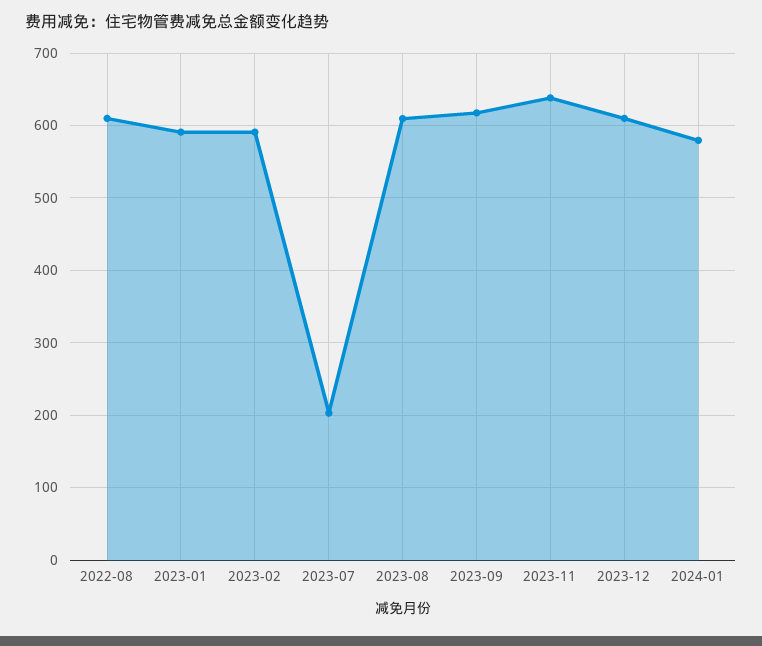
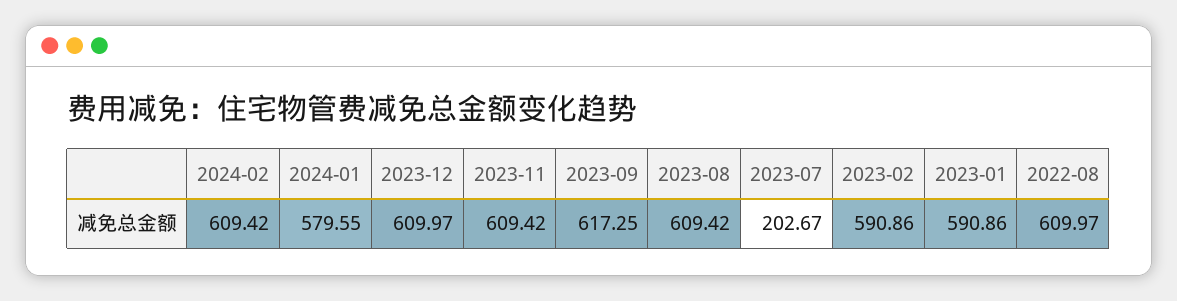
2023-11: 640 -> 609.42
2024-02: none -> 609.42

